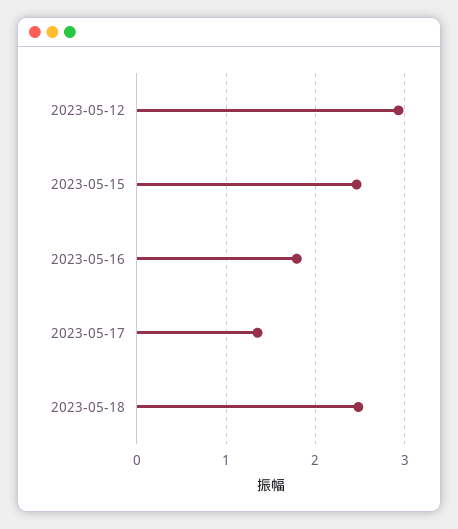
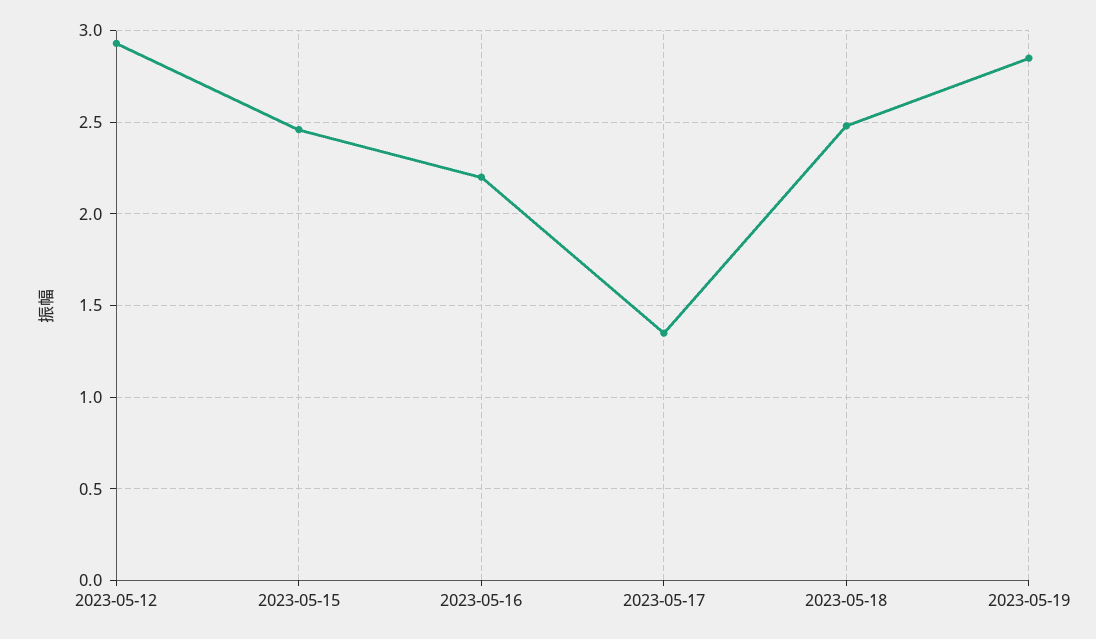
2023-05-16: 1.8 -> 2.2
2023-05-19: none -> 2.85

